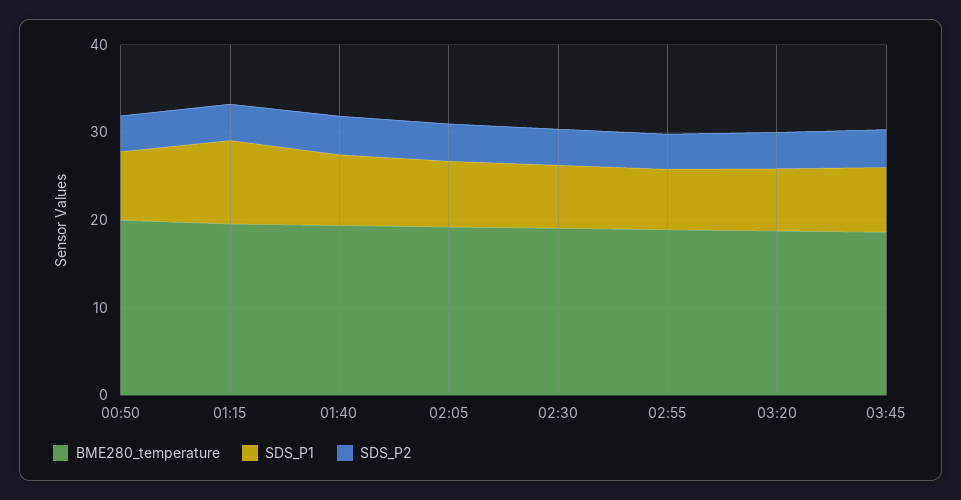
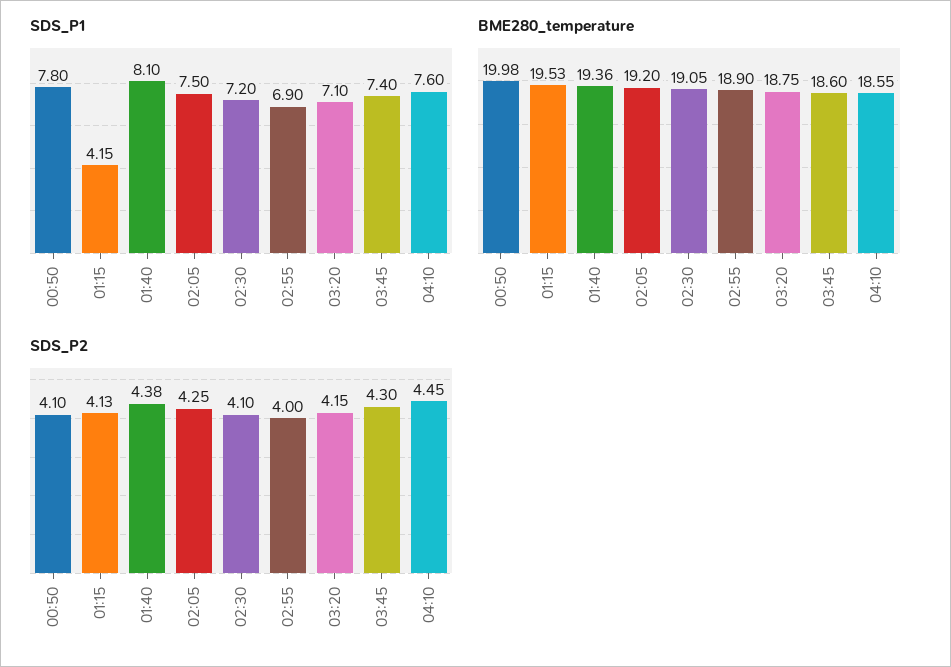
SDS_P1, 01:15: 10 -> 4.15
SDS_P1, 04:10: none -> 7.6
BME280_temperature, 04:10: none -> 18.55
SDS_P2, 04:10: none -> 4.45

